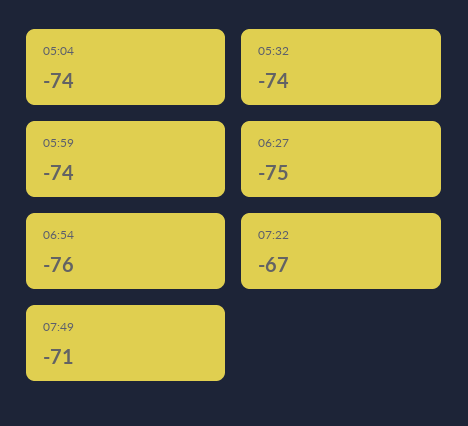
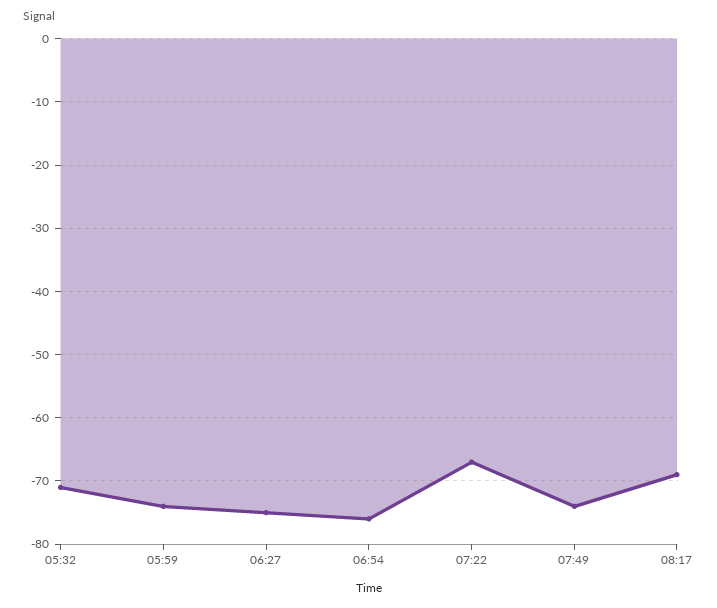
05:04: -74 -> none
05:32: -74 -> -71
07:49: -71 -> -74
08:17: none -> -69

